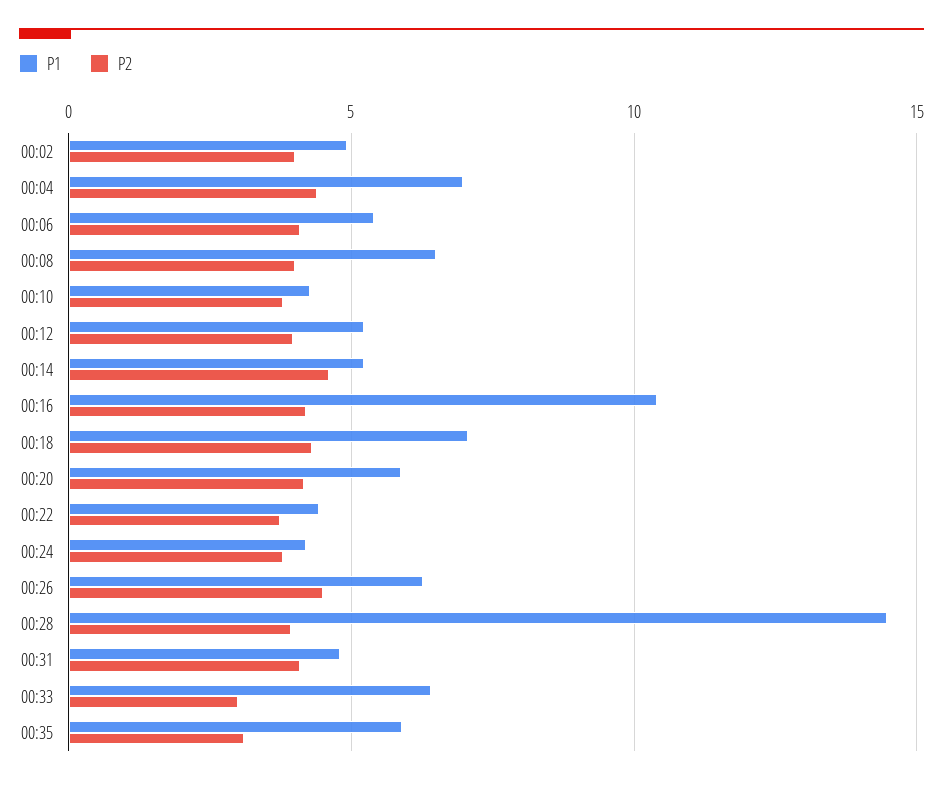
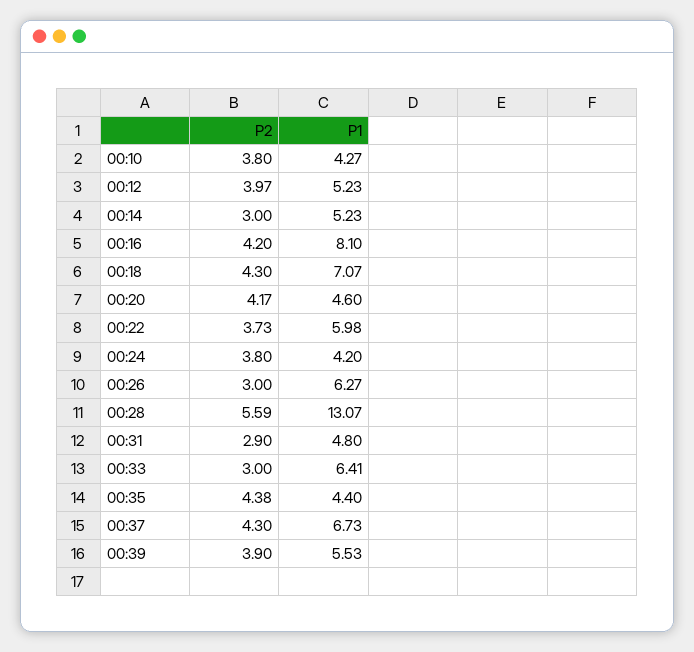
P1, 00:02: 5 -> none
P2, 00:02: 4 -> none
P1, 00:04: 7 -> none
P2, 00:04: 4.5 -> none
P1, 00:06: 5.5 -> none
P2, 00:06: 4 -> none
P1, 00:08: 6.5 -> none
P2, 00:08: 4 -> none
P2, 00:14: 4.5 -> 3
P1, 00:16: 10.5 -> 8.1
P1, 00:20: 6 -> 4.6
P1, 00:22: 4.5 -> 5.98
P2, 00:26: 4.5 -> 3
P1, 00:28: 14.5 -> 13.07
P2, 00:28: 4 -> 5.59
P2, 00:31: 4 -> 2.9
P1, 00:35: 6 -> 4.4
P2, 00:35: 3 -> 4.38
P2, 00:37: none -> 4.3
P1, 00:37: none -> 6.73
P2, 00:39: none -> 3.9
P1, 00:39: none -> 5.53

